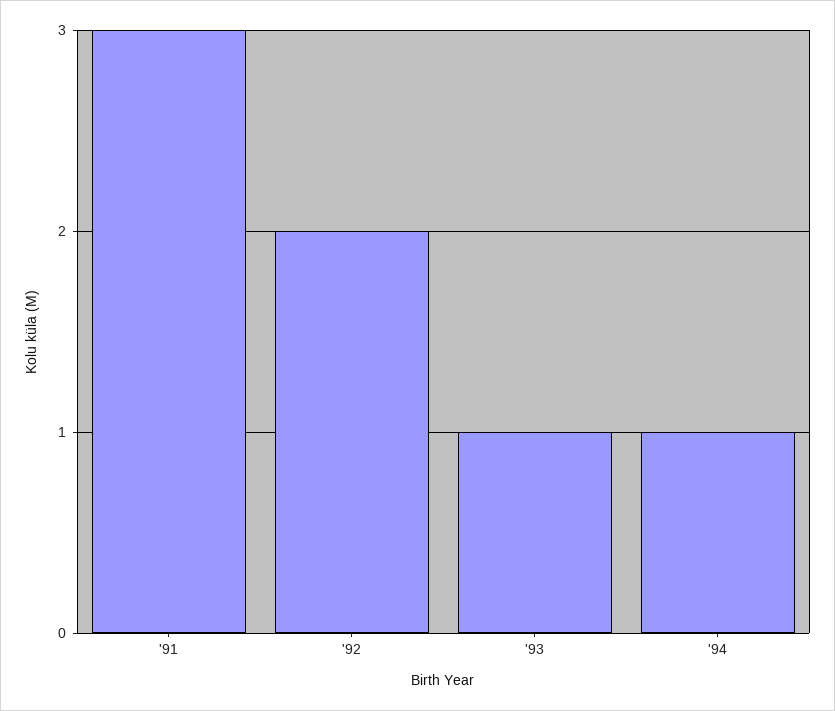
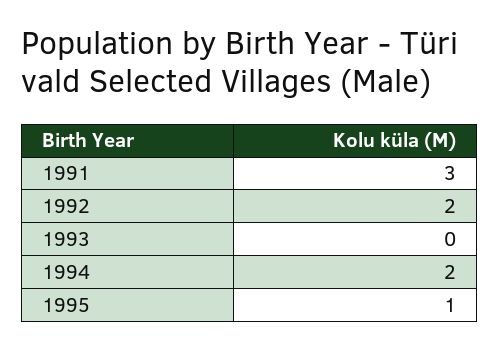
'93: 1 -> 0
'94: 1 -> 2
1995: none -> 1

